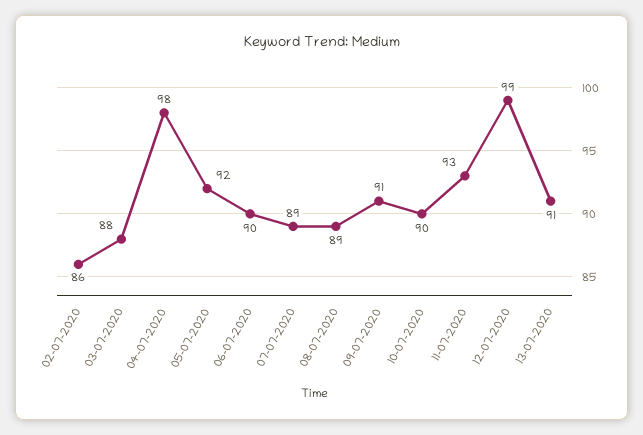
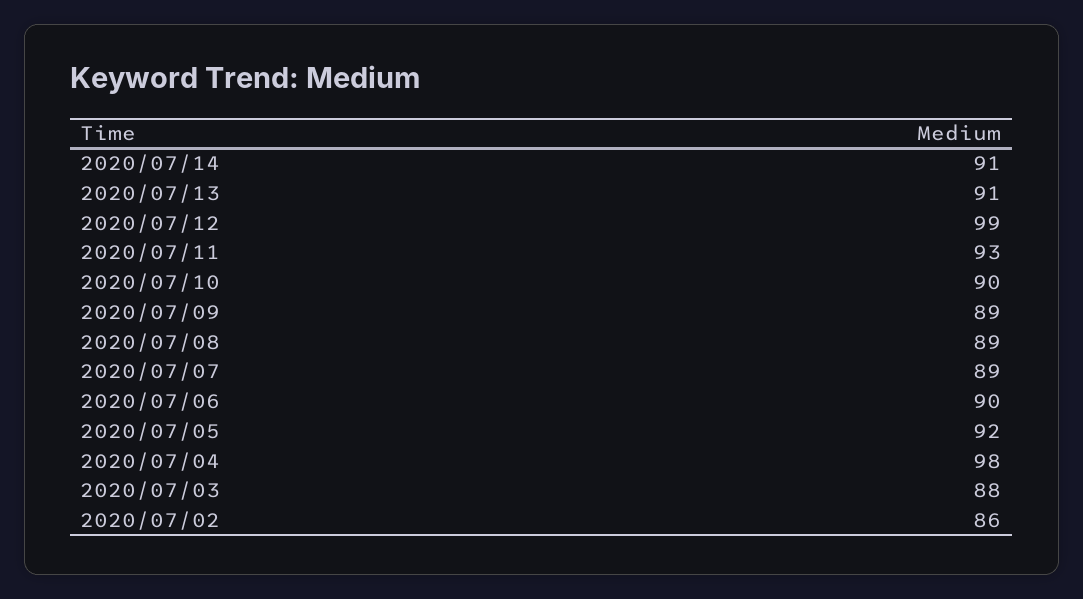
09-07-2020: 91 -> 89
2020/07/14: none -> 91

